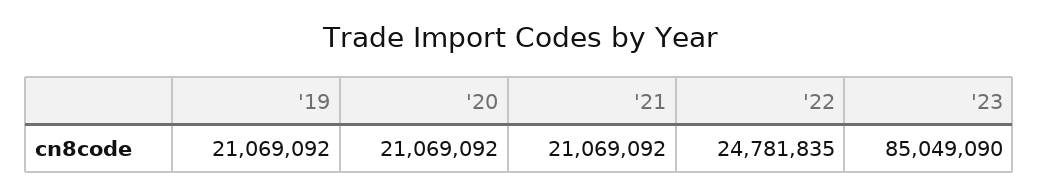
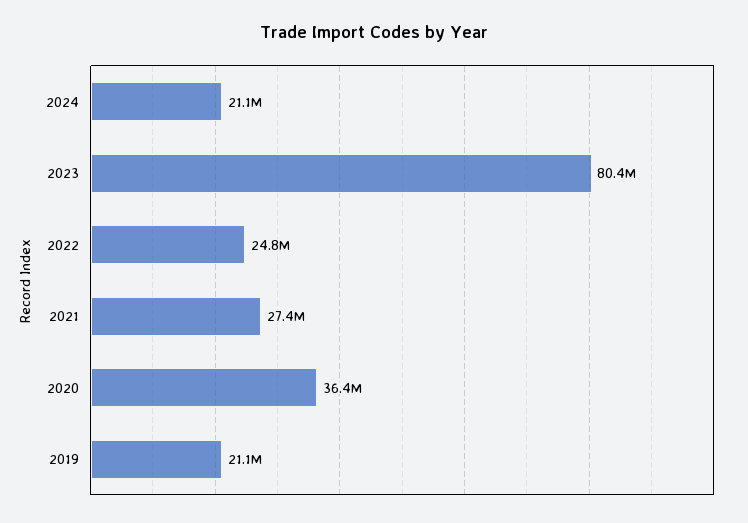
'20: 21069092 -> 36400000
'21: 21069092 -> 27400000
'23: 85049090 -> 80400000
2024: none -> 21100000

